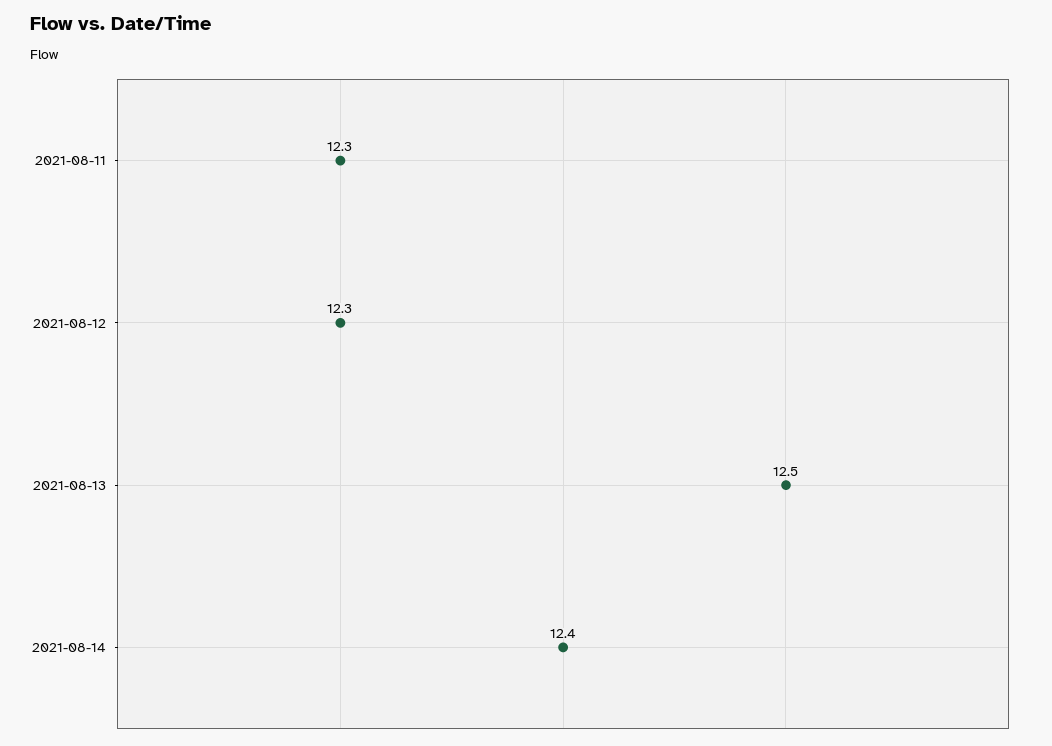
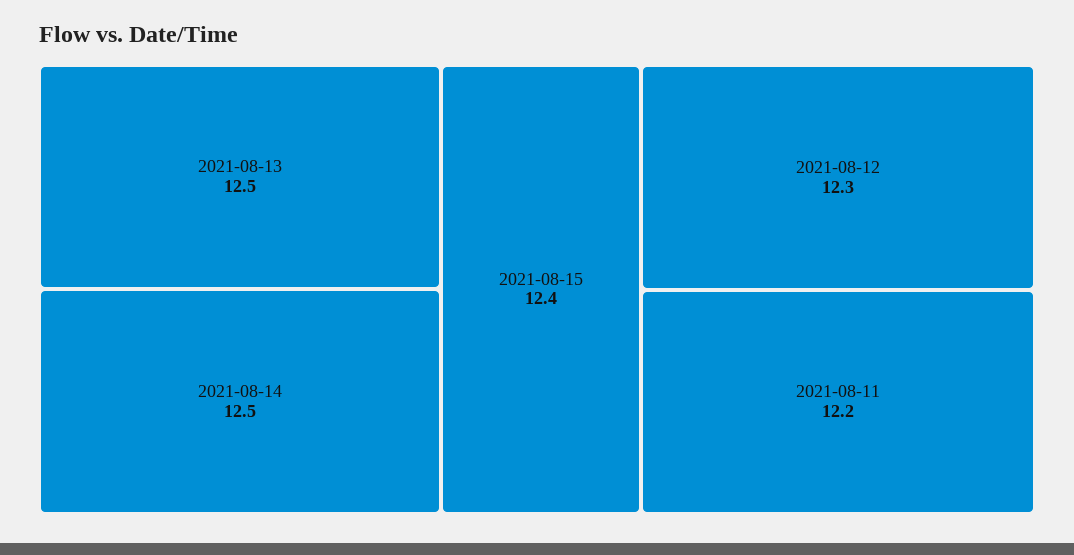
2021-08-11: 12.3 -> 12.2
2021-08-14: 12.4 -> 12.5
2021-08-15: none -> 12.4

